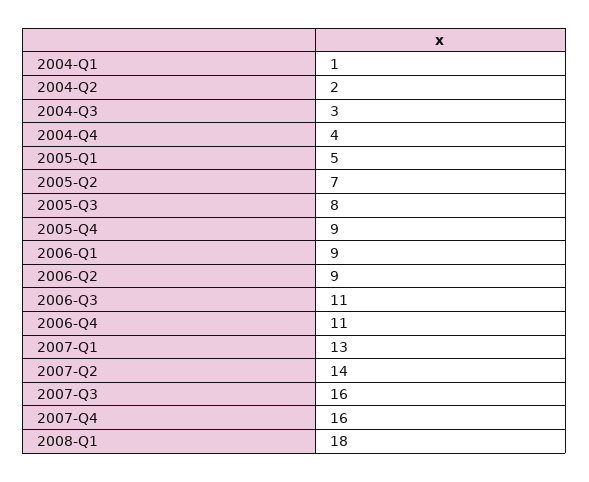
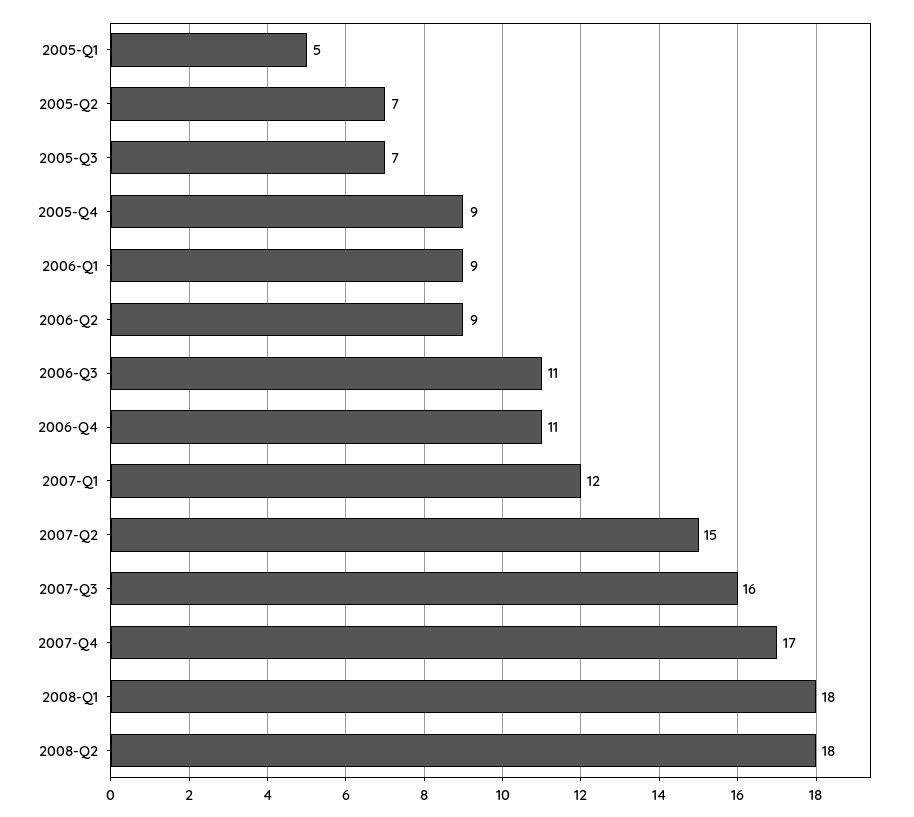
2004-Q1: 1 -> none
2004-Q2: 2 -> none
2004-Q3: 3 -> none
2004-Q4: 4 -> none
2005-Q3: 8 -> 7
2007-Q1: 13 -> 12
2007-Q2: 14 -> 15
2007-Q4: 16 -> 17
2008-Q2: none -> 18

